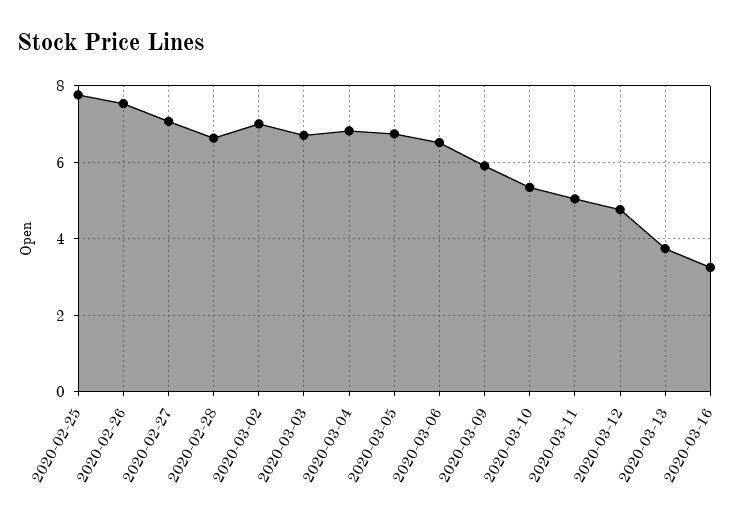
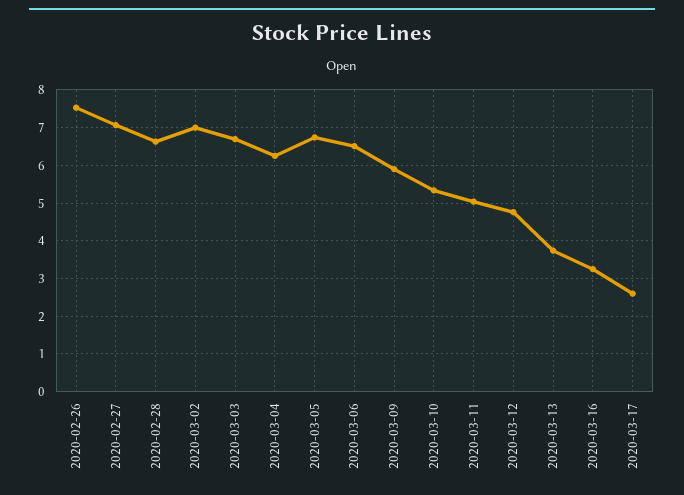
2020-02-25: 7.8 -> none
2020-03-04: 6.8 -> 6.2
2020-03-17: none -> 2.6

